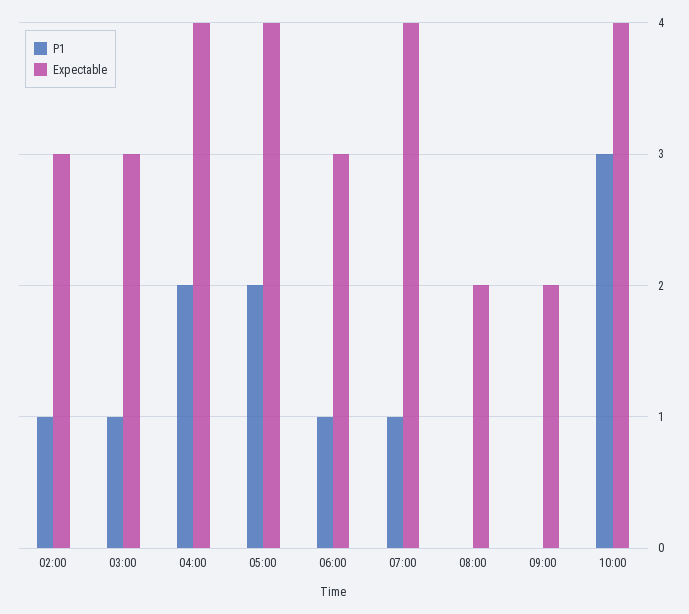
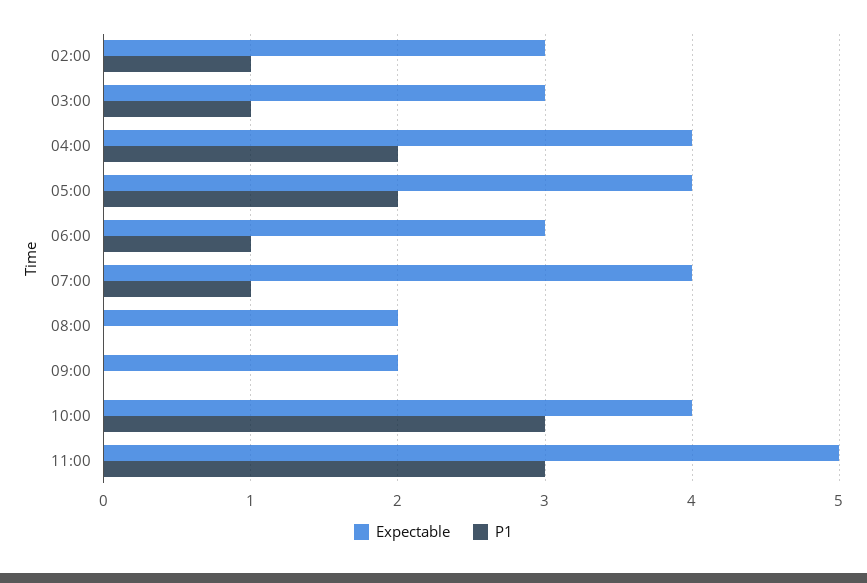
Expectable, 11:00: none -> 5
P1, 11:00: none -> 3

